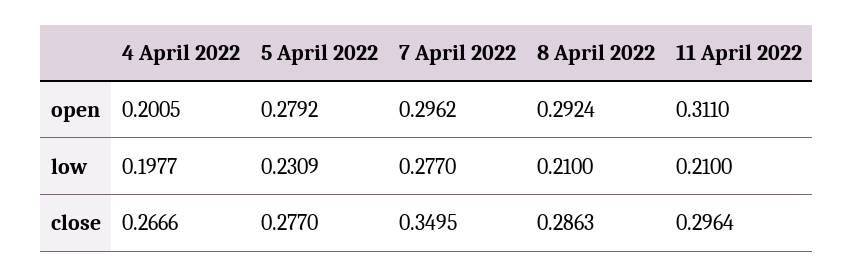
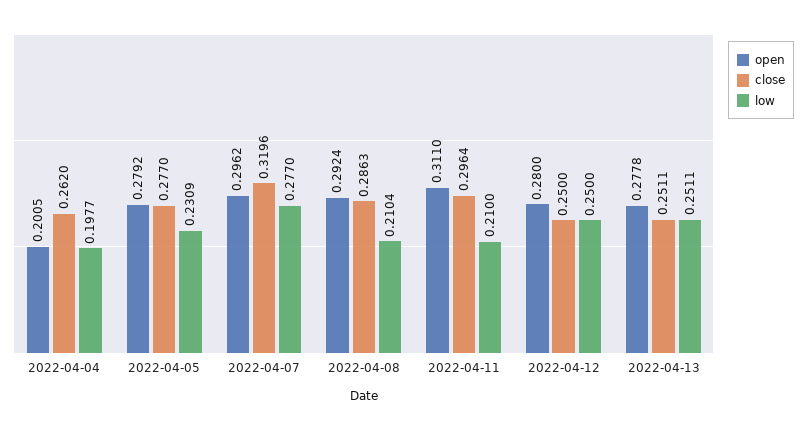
low, 8 April 2022: 0.21 -> 0.2104
close, 4 April 2022: 0.2666 -> 0.262
close, 7 April 2022: 0.3495 -> 0.3196
open, 2022-04-12: none -> 0.28
close, 2022-04-12: none -> 0.25
low, 2022-04-12: none -> 0.25
open, 2022-04-13: none -> 0.2778
close, 2022-04-13: none -> 0.2511
low, 2022-04-13: none -> 0.2511

